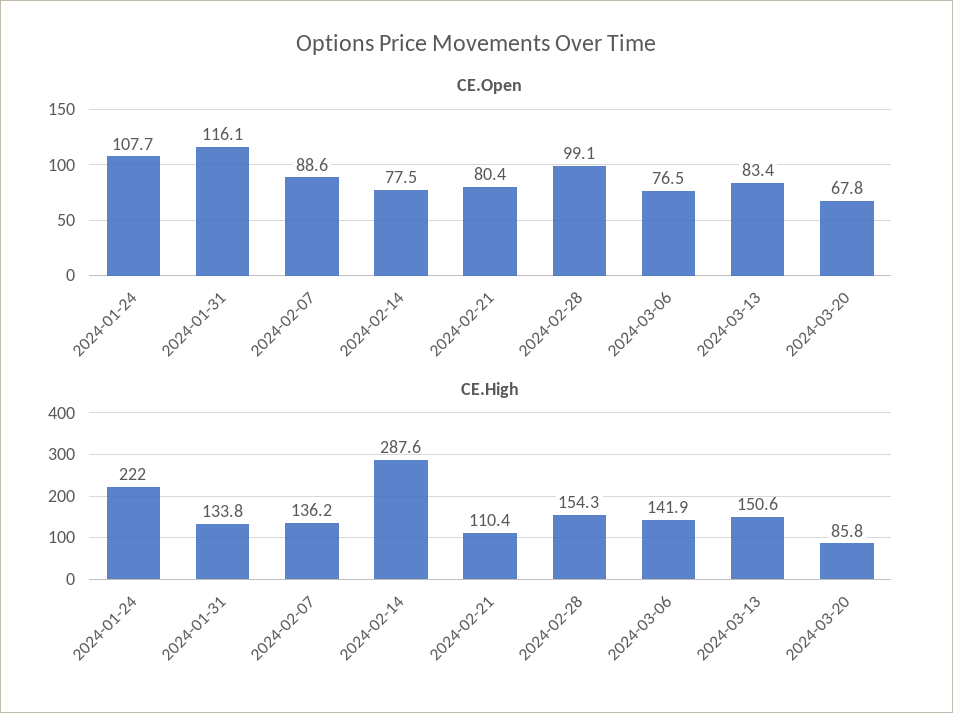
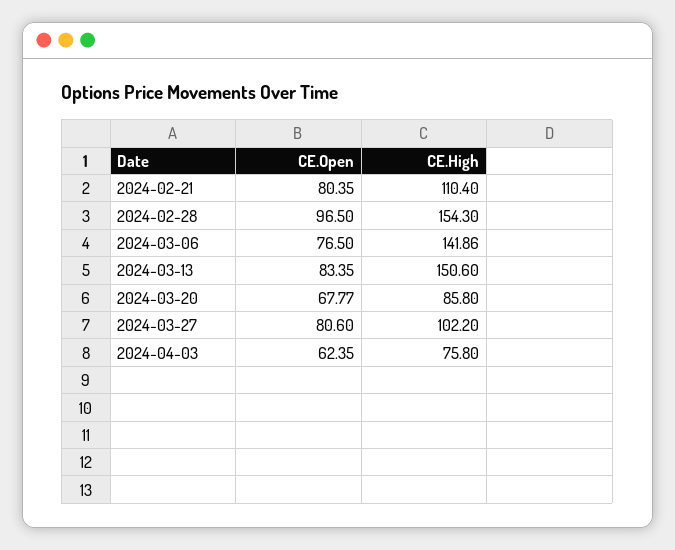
CE.Open, 2024-01-24: 107.7 -> none
CE.Open, 2024-01-31: 116.1 -> none
CE.Open, 2024-02-07: 88.6 -> none
CE.Open, 2024-02-14: 77.5 -> none
CE.Open, 2024-02-28: 99.1 -> 96.5
CE.High, 2024-01-24: 222 -> none
CE.High, 2024-01-31: 133.8 -> none
CE.High, 2024-02-07: 136.2 -> none
CE.High, 2024-02-14: 287.6 -> none
CE.Open, 2024-03-27: none -> 80.6
CE.High, 2024-03-27: none -> 102.2
CE.Open, 2024-04-03: none -> 62.35
CE.High, 2024-04-03: none -> 75.8

